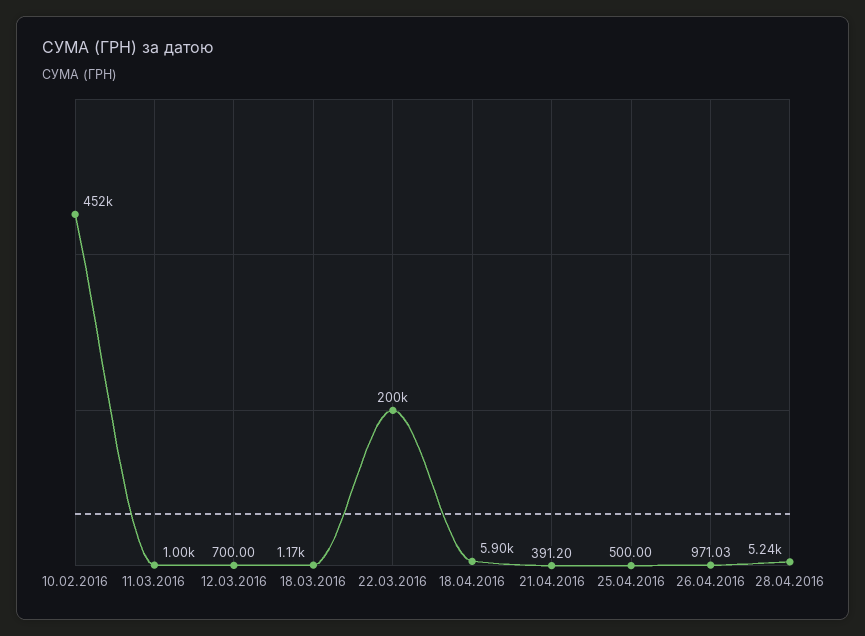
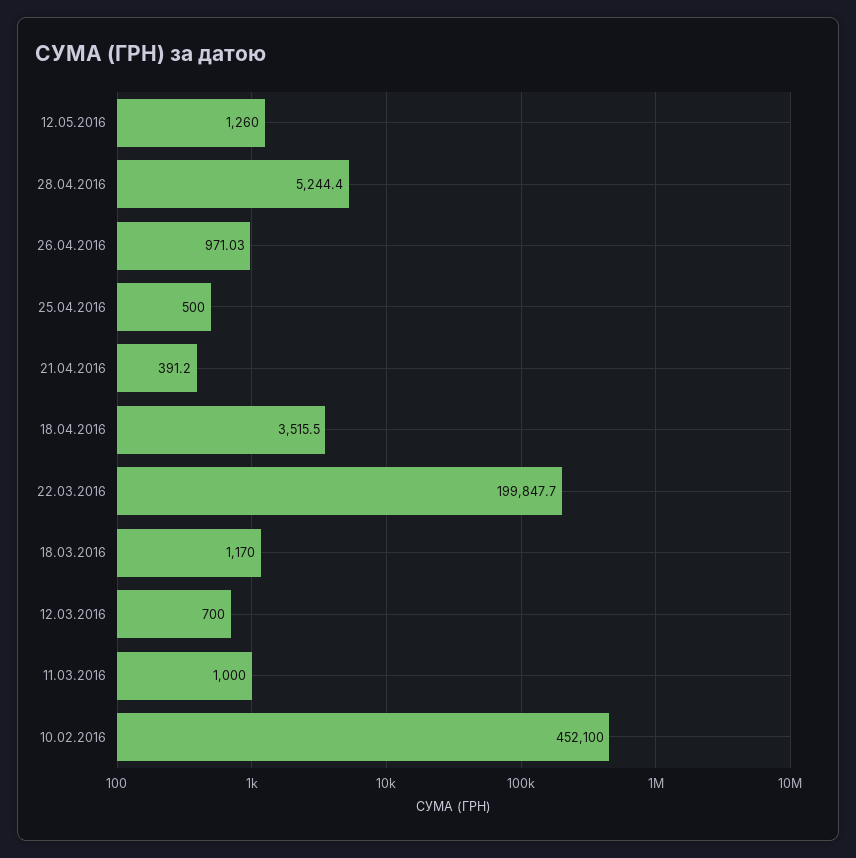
18.04.2016: 5900 -> 3515.5
12.05.2016: none -> 1260

